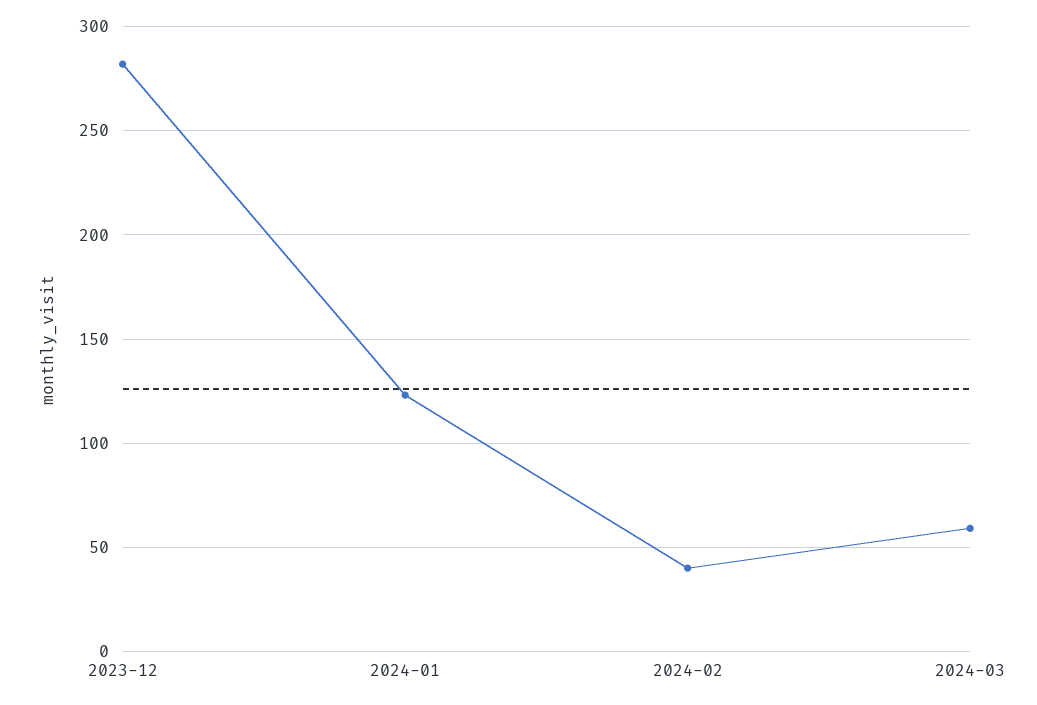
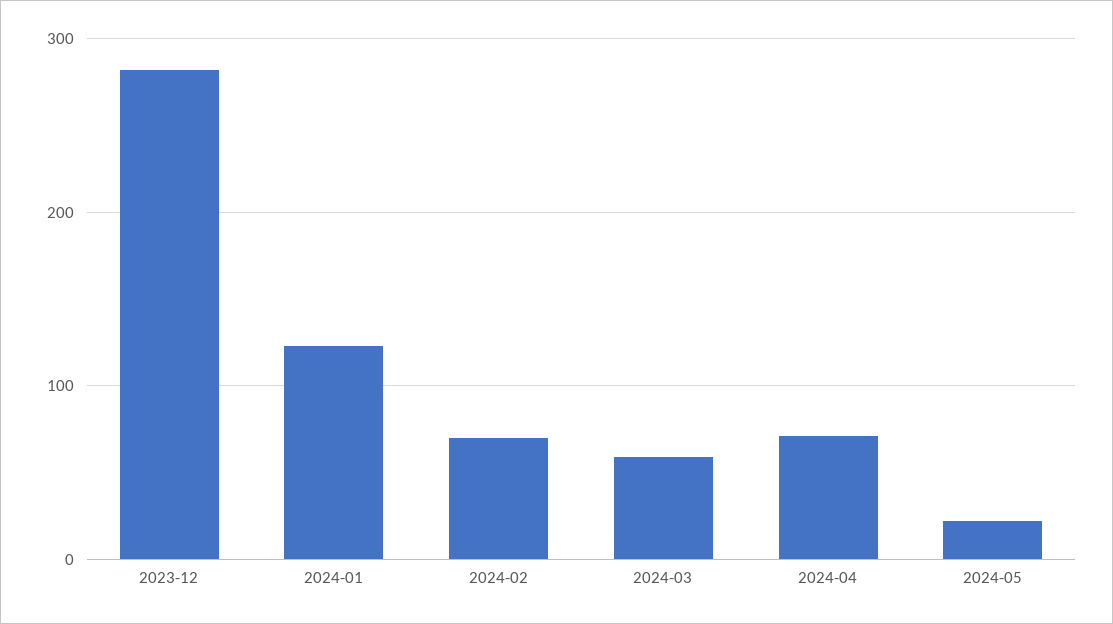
2024-02: 40 -> 70
2024-04: none -> 70
2024-05: none -> 20

